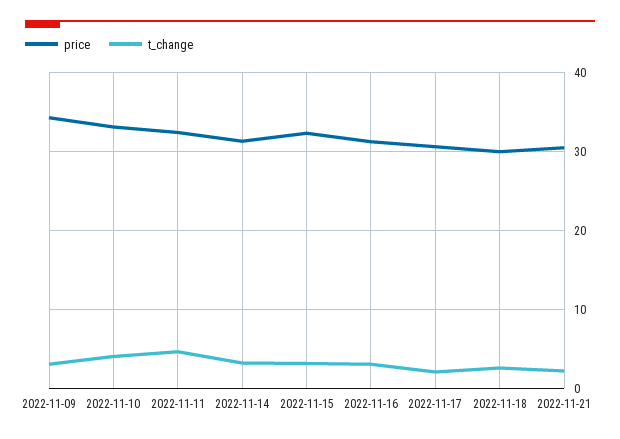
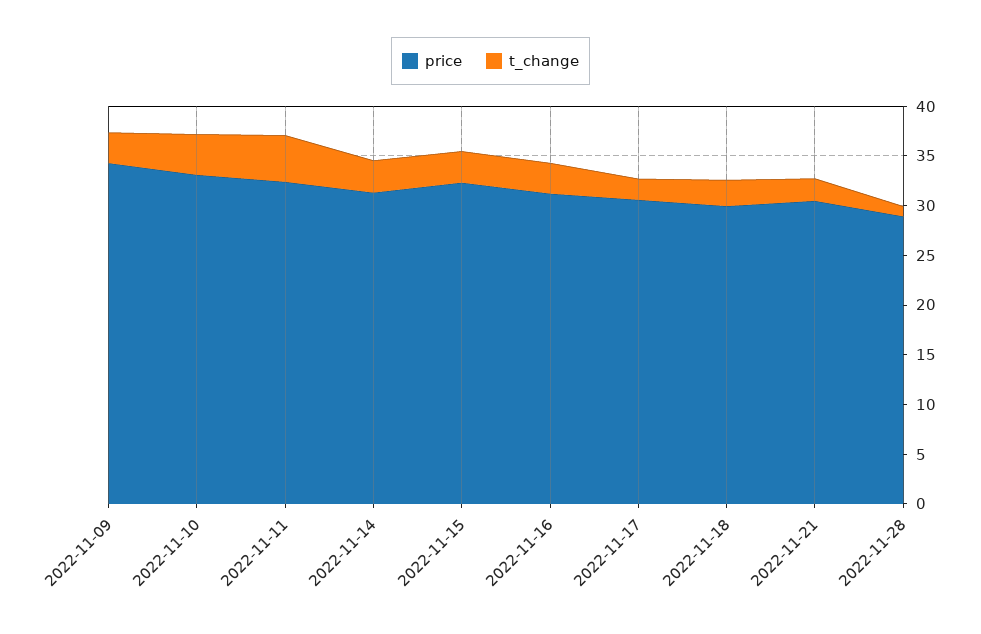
price, 2022-11-28: none -> 29
t_change, 2022-11-28: none -> 1

